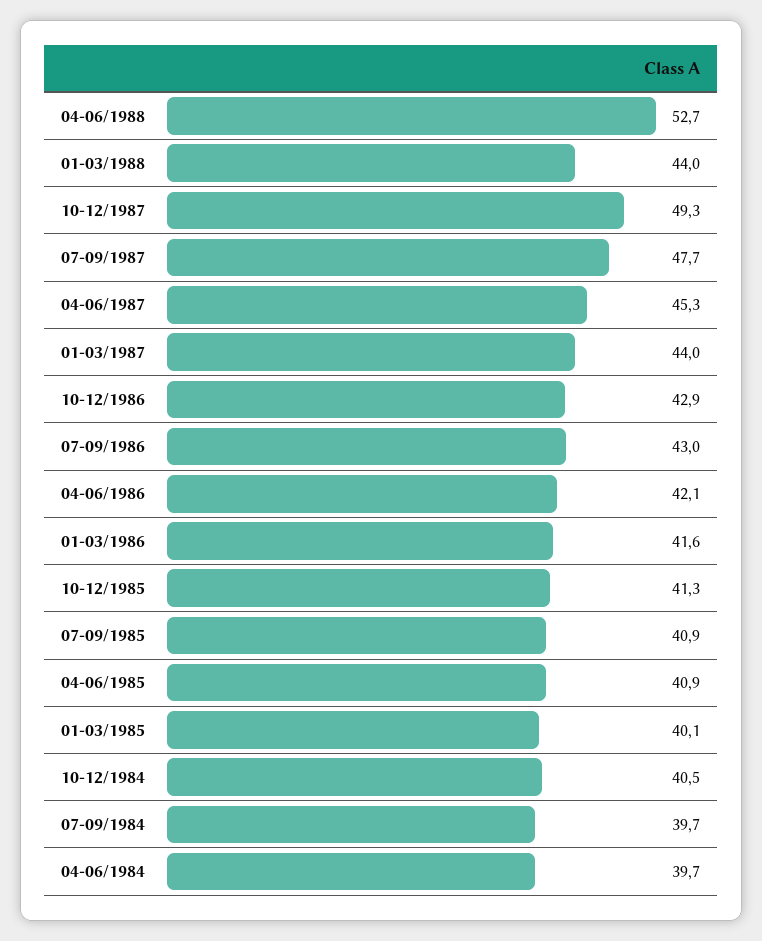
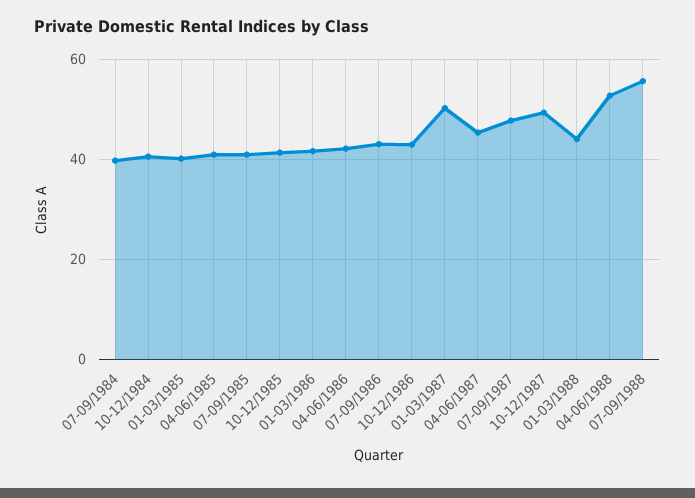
01-03/1987: 44 -> 50
04-06/1984: 39.7 -> none
07-09/1988: none -> 56

